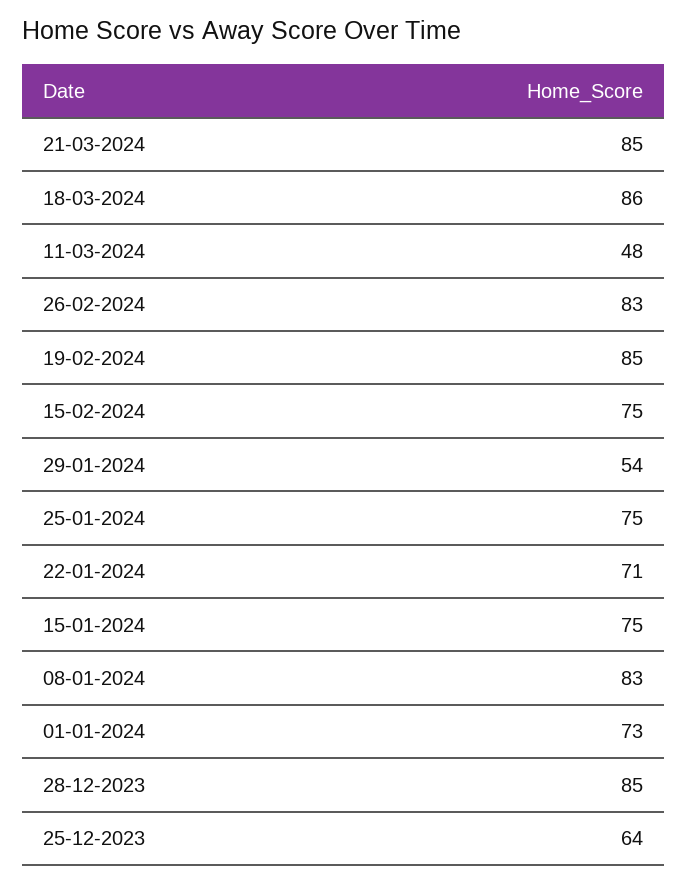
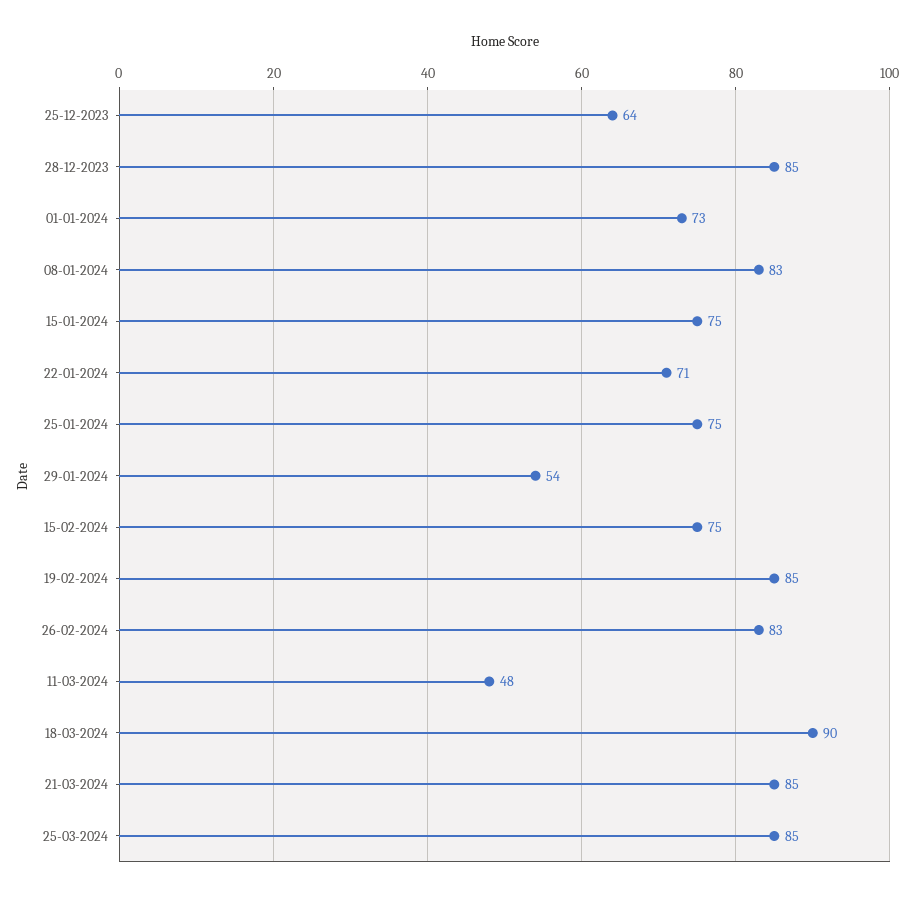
18-03-2024: 86 -> 90
25-03-2024: none -> 85

